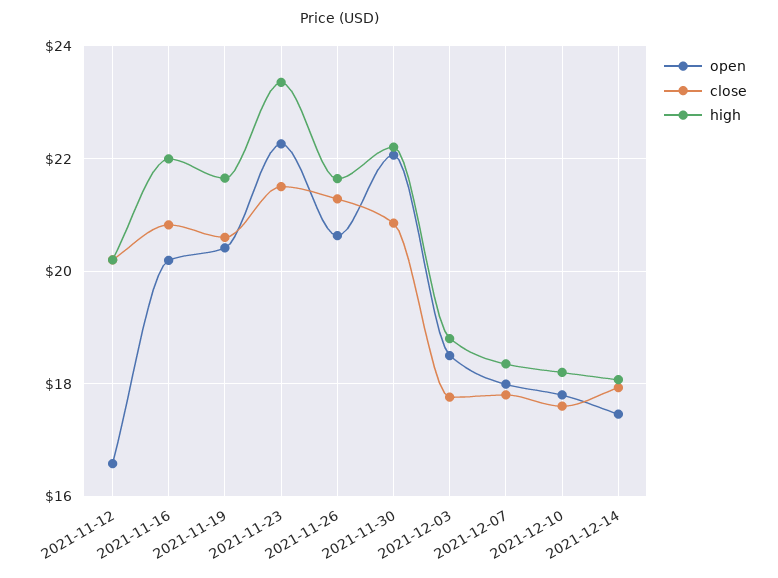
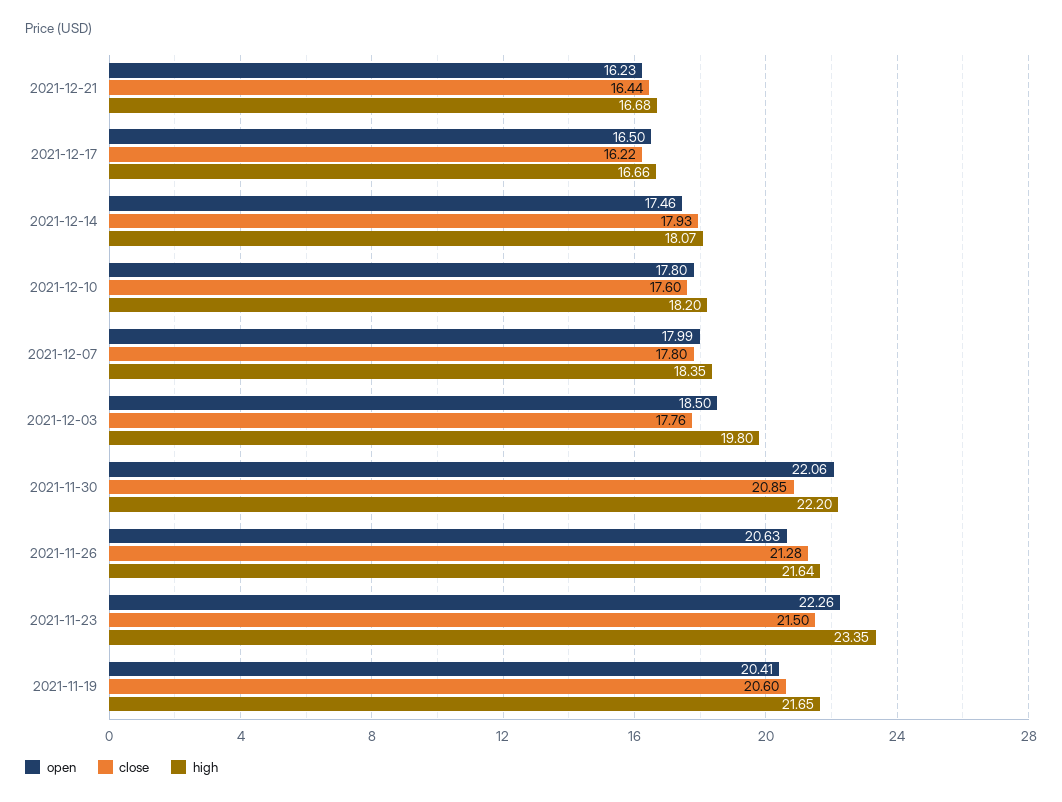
open, 2021-11-12: 16.6 -> none
close, 2021-11-12: 20.2 -> none
high, 2021-11-12: 20.2 -> none
open, 2021-11-16: 20.2 -> none
close, 2021-11-16: 20.8 -> none
high, 2021-11-16: 22 -> none
high, 2021-12-03: 18.8 -> 19.8
open, 2021-12-21: none -> 16.23
close, 2021-12-21: none -> 16.44
high, 2021-12-21: none -> 16.68
open, 2021-12-17: none -> 16.5
close, 2021-12-17: none -> 16.22
high, 2021-12-17: none -> 16.66

